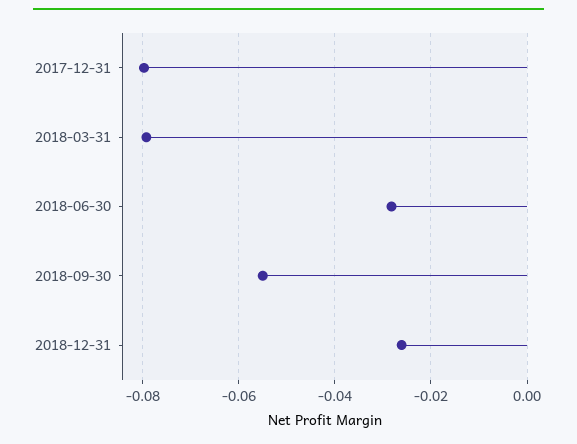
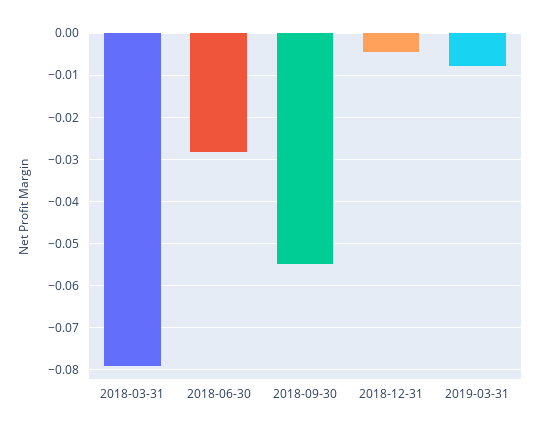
2017-12-31: -0.08 -> none
2018-12-31: -0.026 -> -0.004
2019-03-31: none -> -0.008

